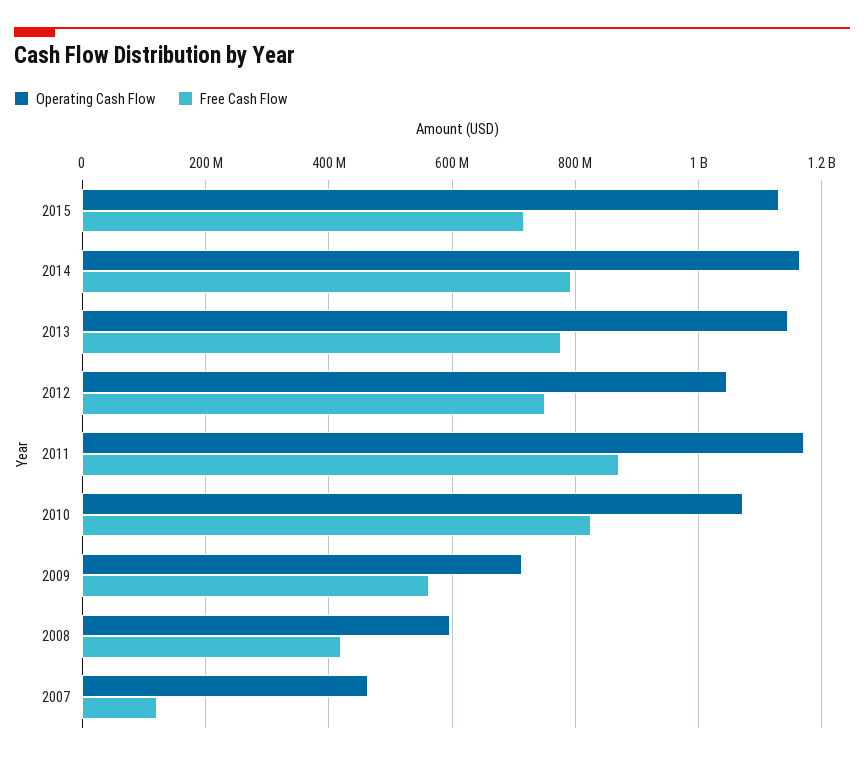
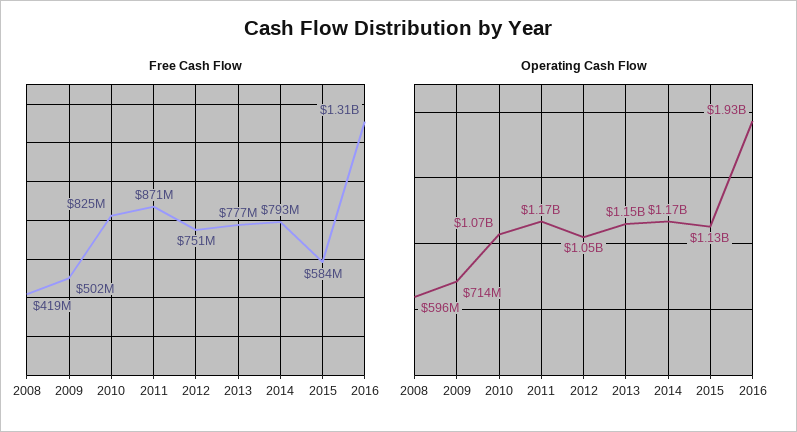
Free Cash Flow, 2015: 720000000 -> 584000000
Free Cash Flow, 2009: 560000000 -> 502000000
Operating Cash Flow, 2007: 460000000 -> none
Free Cash Flow, 2007: 120000000 -> none
Free Cash Flow, 2016: none -> 1310000000
Operating Cash Flow, 2016: none -> 1930000000

